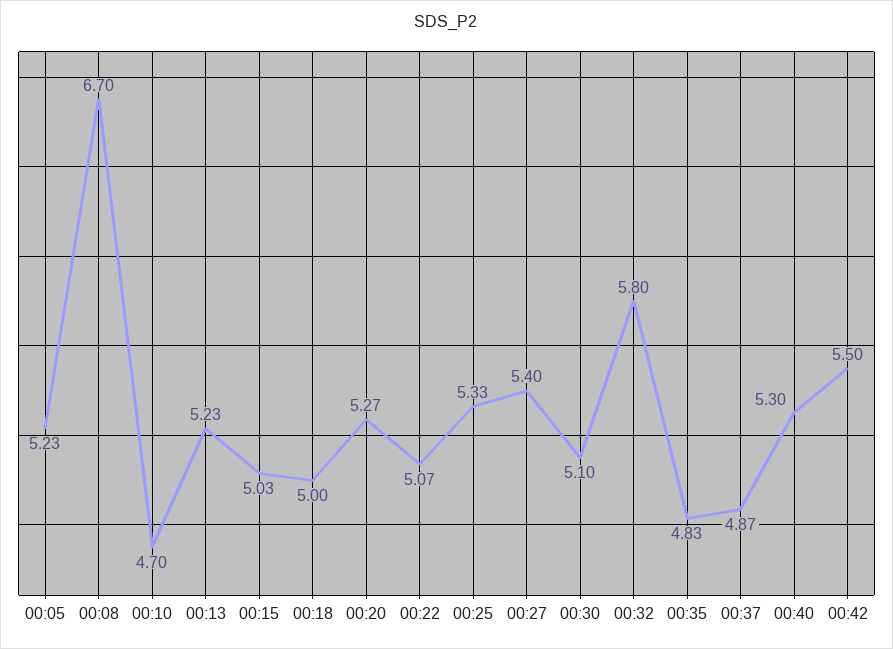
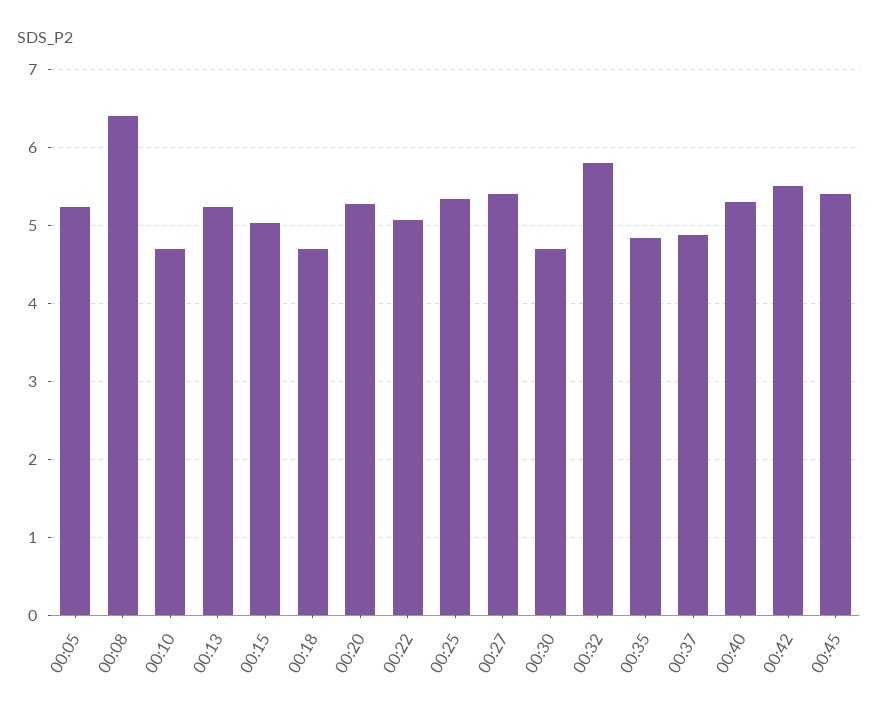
00:08: 6.7 -> 6.4
00:18: 5 -> 4.7
00:30: 5.1 -> 4.7
00:45: none -> 5.4

